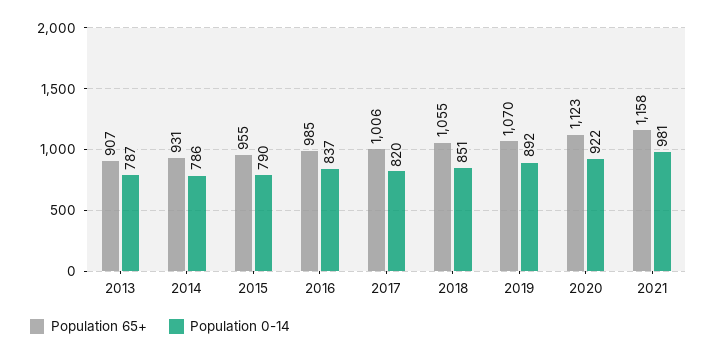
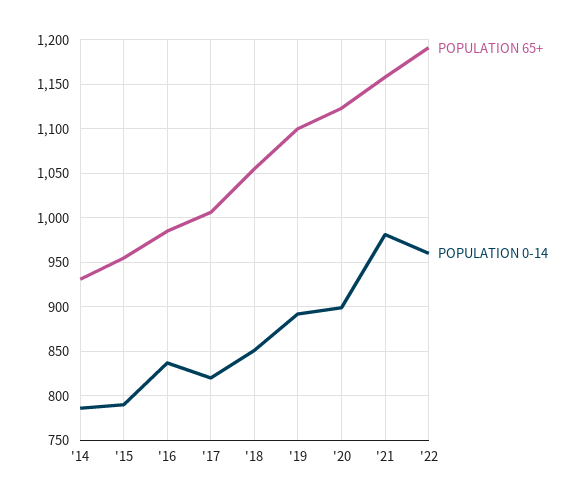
Population 65+, 2013: 907 -> none
Population 0-14, 2013: 787 -> none
Population 65+, 2019: 1070 -> 1100
Population 0-14, 2020: 922 -> 900
Population 65+, '22: none -> 1190
Population 0-14, '22: none -> 960

